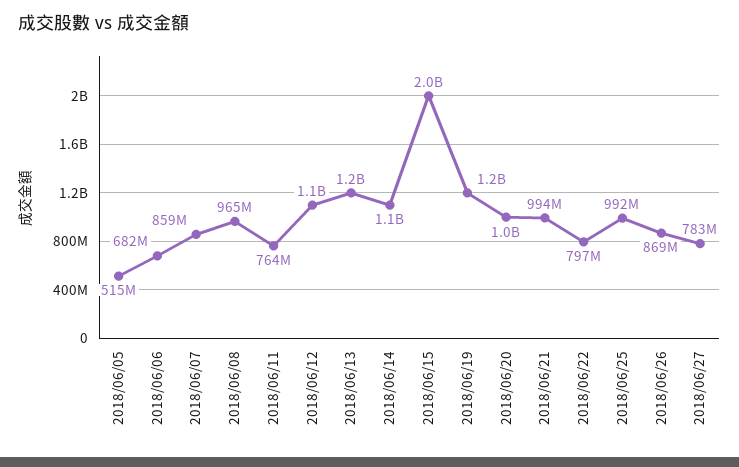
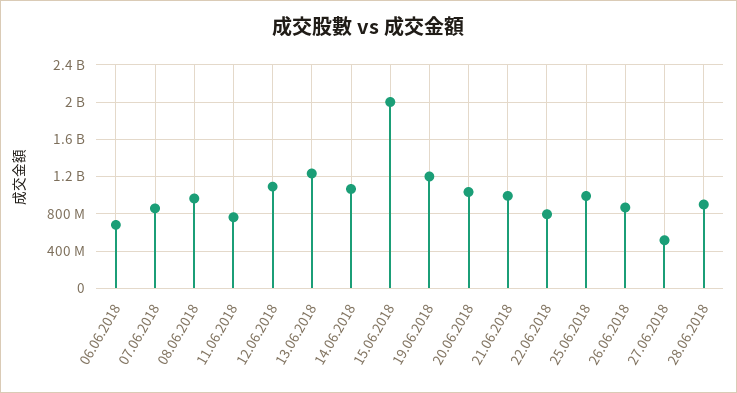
2018/06/05: 515000000 -> none
2018/06/27: 783000000 -> 500000000
28.06.2018: none -> 900000000

